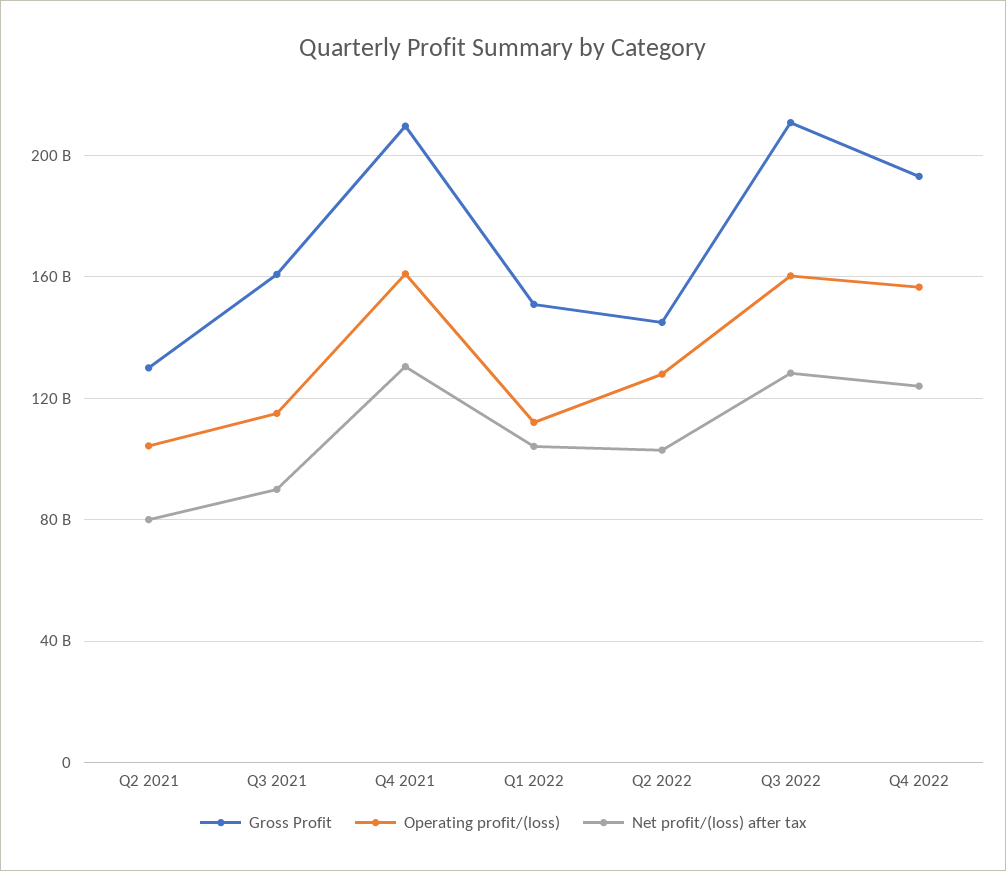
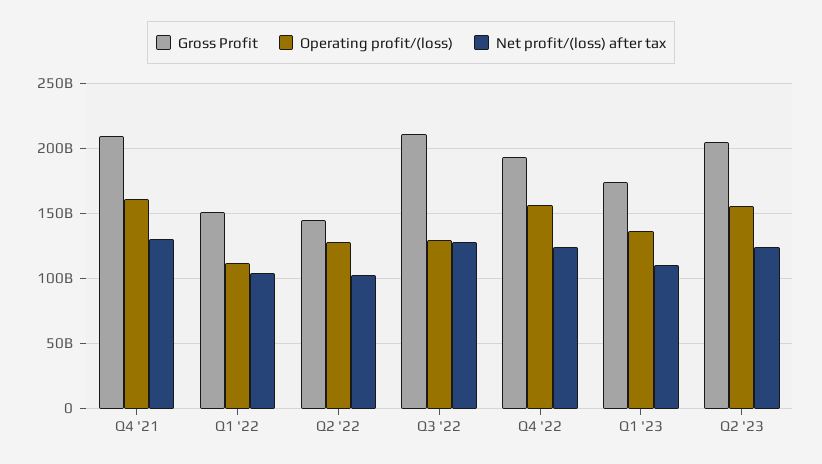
Gross Profit, Q2 2021: 130000000000 -> none
Operating profit/(loss), Q2 2021: 105000000000 -> none
Net profit/(loss) after tax, Q2 2021: 80000000000 -> none
Gross Profit, Q3 2021: 160000000000 -> none
Operating profit/(loss), Q3 2021: 115000000000 -> none
Net profit/(loss) after tax, Q3 2021: 90000000000 -> none
Operating profit/(loss), Q3 2022: 160000000000 -> 130000000000
Gross Profit, Q1 '23: none -> 175000000000
Operating profit/(loss), Q1 '23: none -> 135000000000
Net profit/(loss) after tax, Q1 '23: none -> 110000000000
Gross Profit, Q2 '23: none -> 205000000000
Operating profit/(loss), Q2 '23: none -> 155000000000
Net profit/(loss) after tax, Q2 '23: none -> 125000000000

